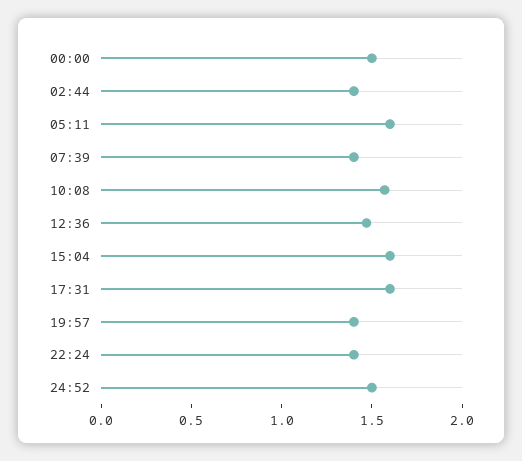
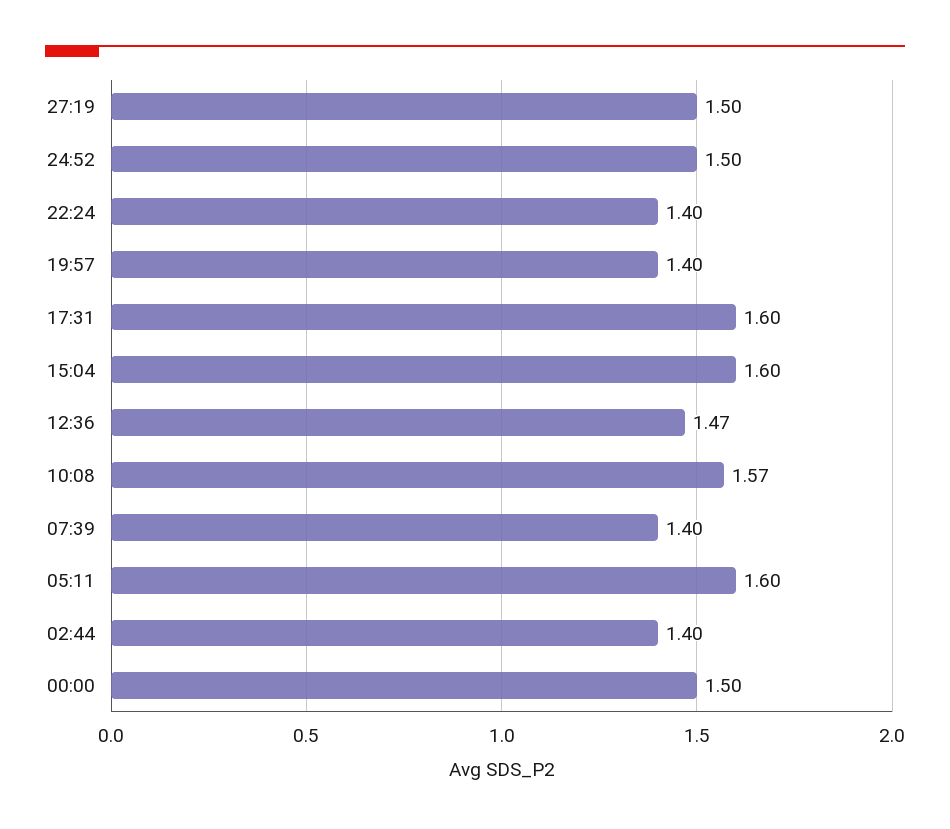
27:19: none -> 1.5

